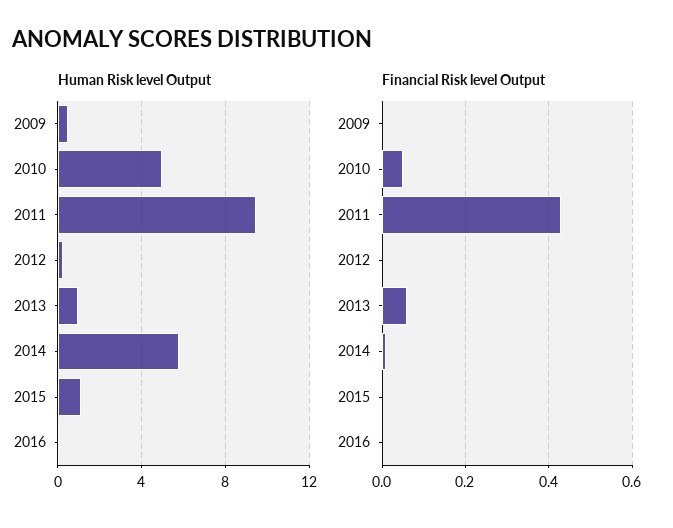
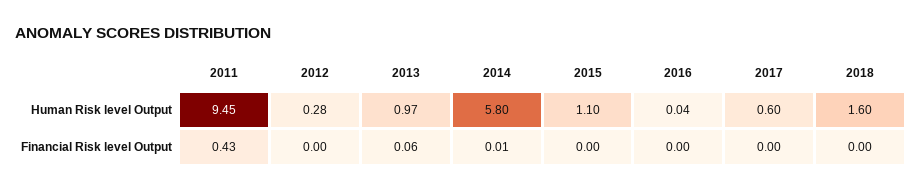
Human Risk level Output, 2009: 0.5 -> none
Human Risk level Output, 2010: 5 -> none
Financial Risk level Output, 2009: 0 -> none
Financial Risk level Output, 2010: 0.05 -> none
Human Risk level Output, 2017: none -> 0.6
Human Risk level Output, 2018: none -> 1.6
Financial Risk level Output, 2017: none -> 0
Financial Risk level Output, 2018: none -> 0

